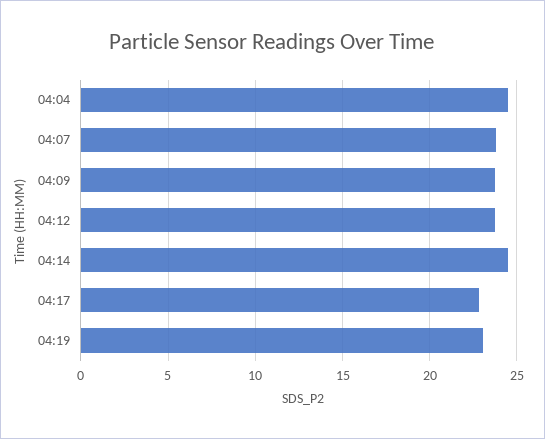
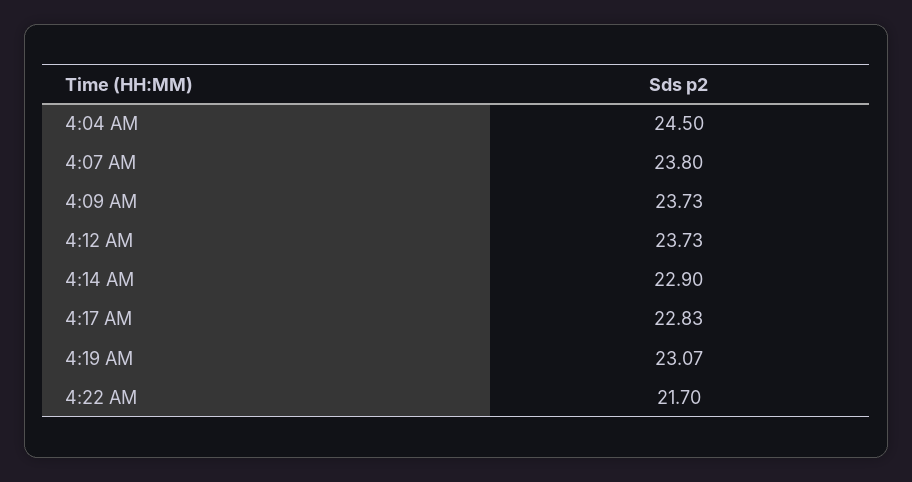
04:14: 24.5 -> 22.9
4:22 AM: none -> 21.7

